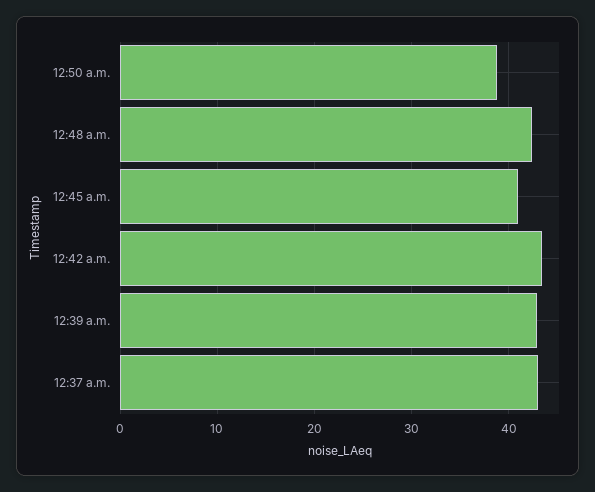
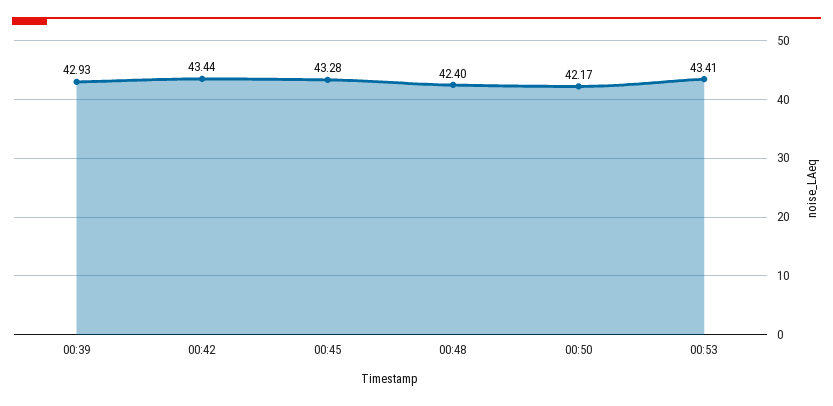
12:50 a.m.: 39 -> 42.17
12:45 a.m.: 41 -> 43.28
12:37 a.m.: 43 -> none
00:53: none -> 43.41

